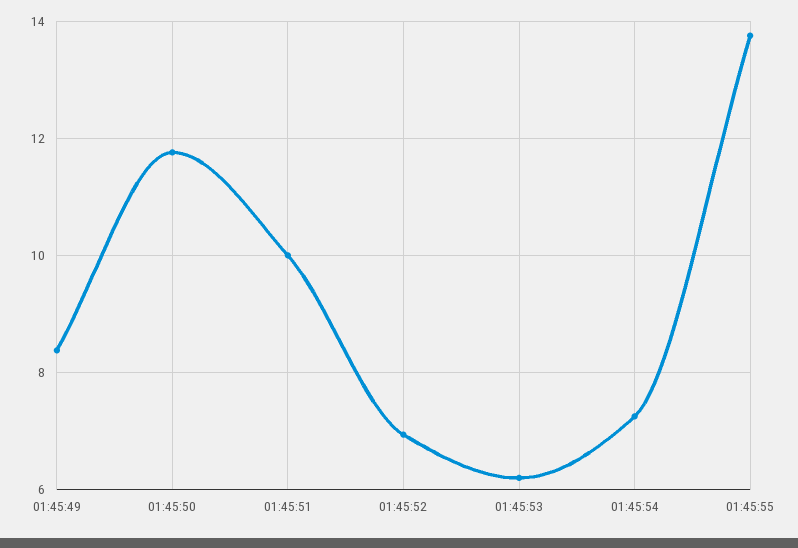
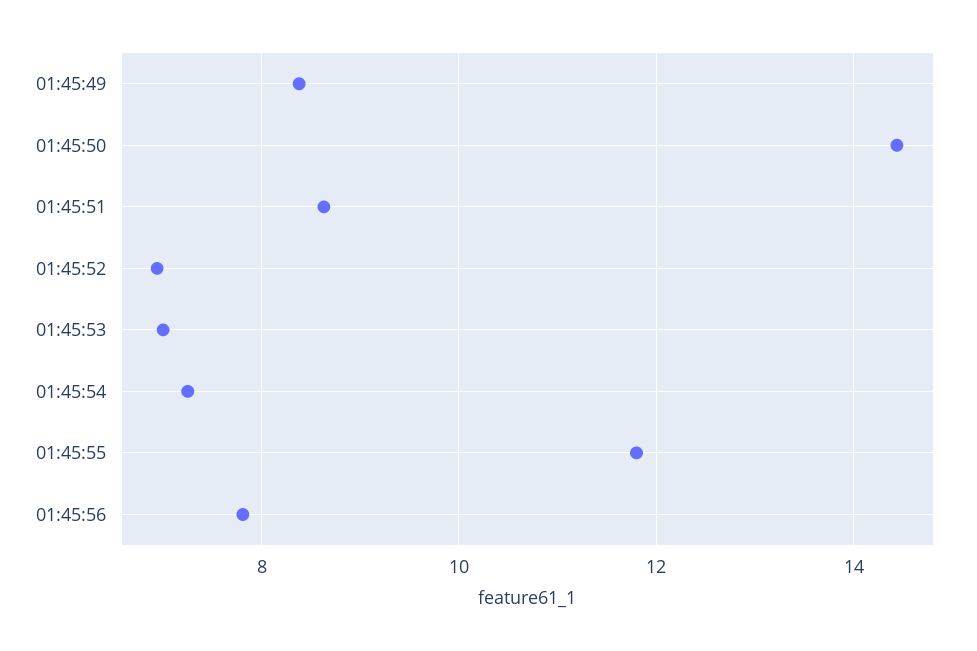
01:45:50: 11.8 -> 14.4
01:45:51: 10 -> 8.6
01:45:53: 6.2 -> 7
01:45:55: 13.8 -> 11.8
01:45:56: none -> 7.8

